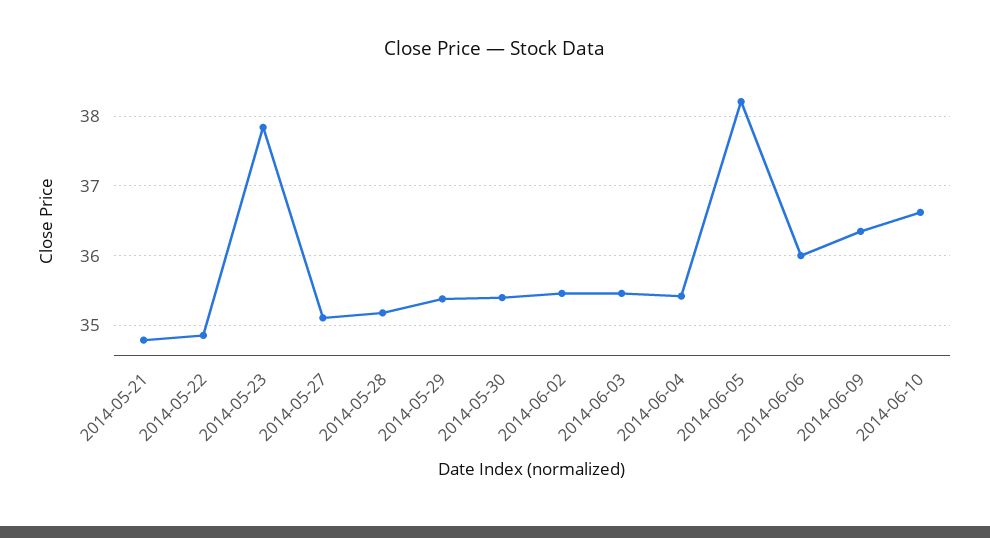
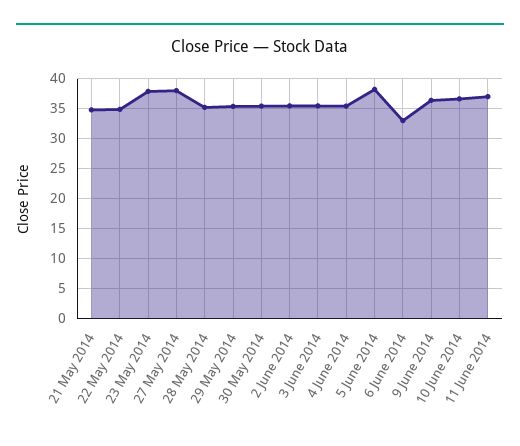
2014-05-27: 35.1 -> 38
2014-06-06: 36 -> 33
11 June 2014: none -> 37

